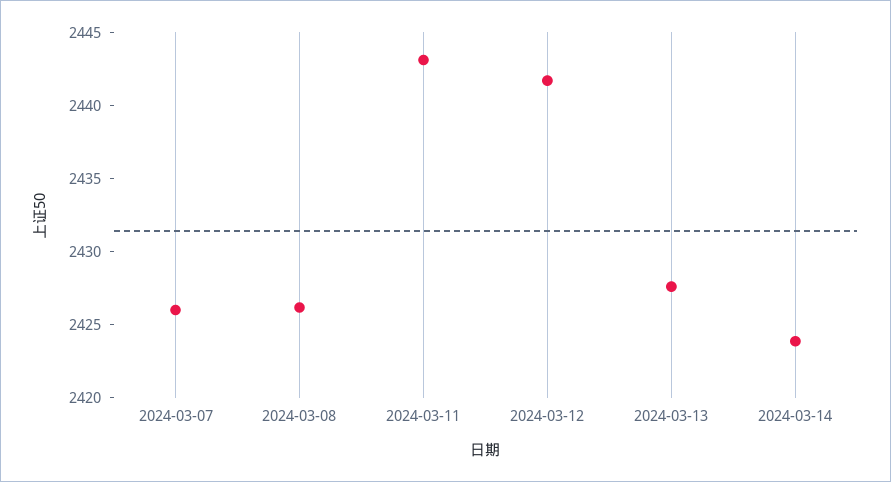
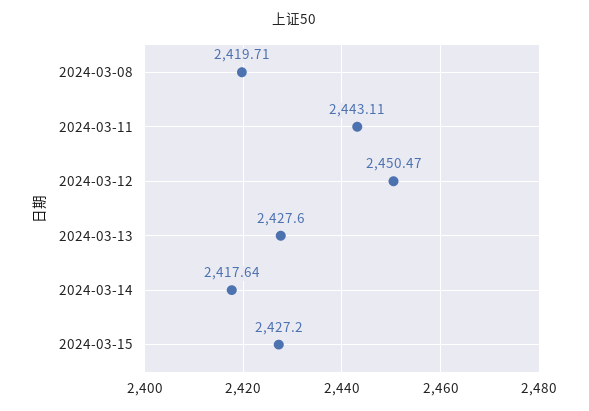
2024-03-07: 2426 -> none
2024-03-08: 2426 -> 2419.71
2024-03-12: 2442 -> 2450.47
2024-03-14: 2424 -> 2417.64
2024-03-15: none -> 2427.2

